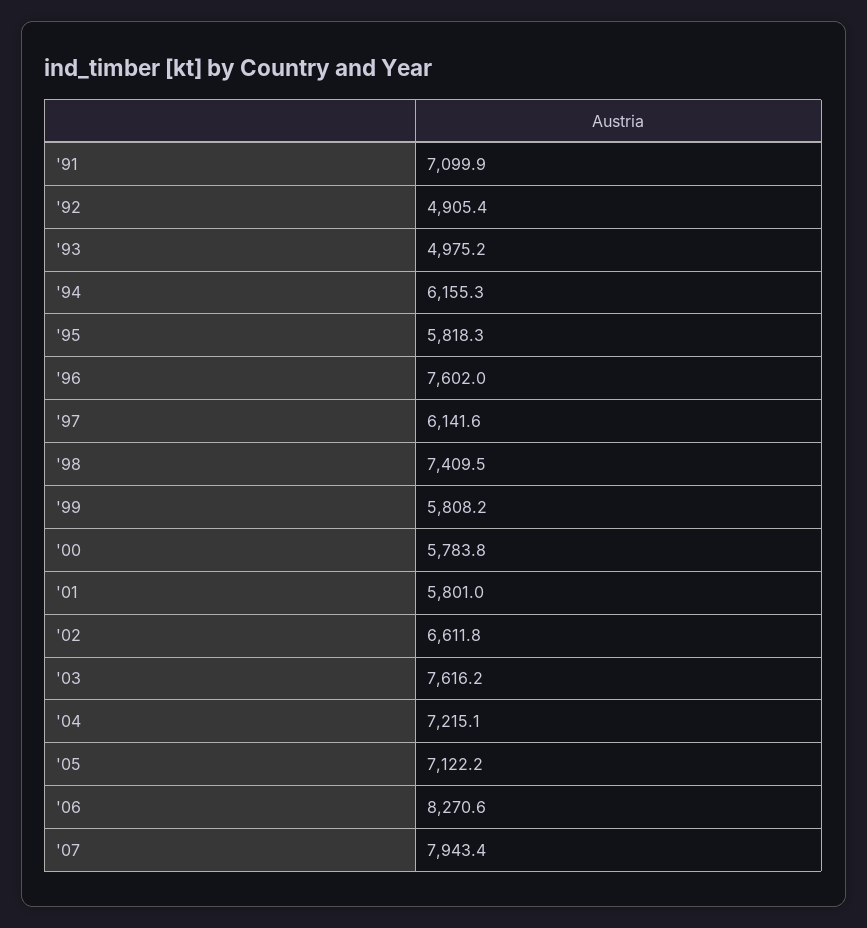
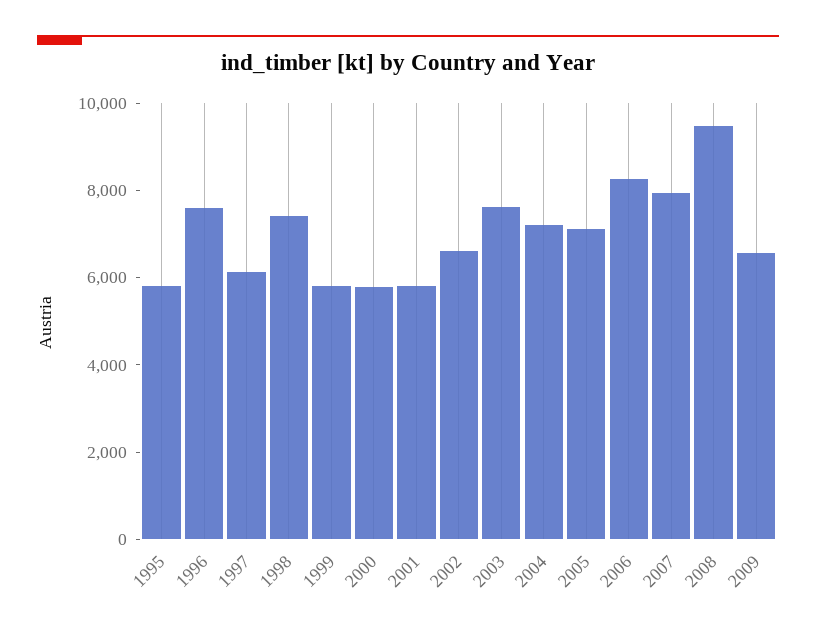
'91: 7099.9 -> none
'92: 4905.4 -> none
'93: 4975.2 -> none
'94: 6155.3 -> none
2008: none -> 9500
2009: none -> 6500

